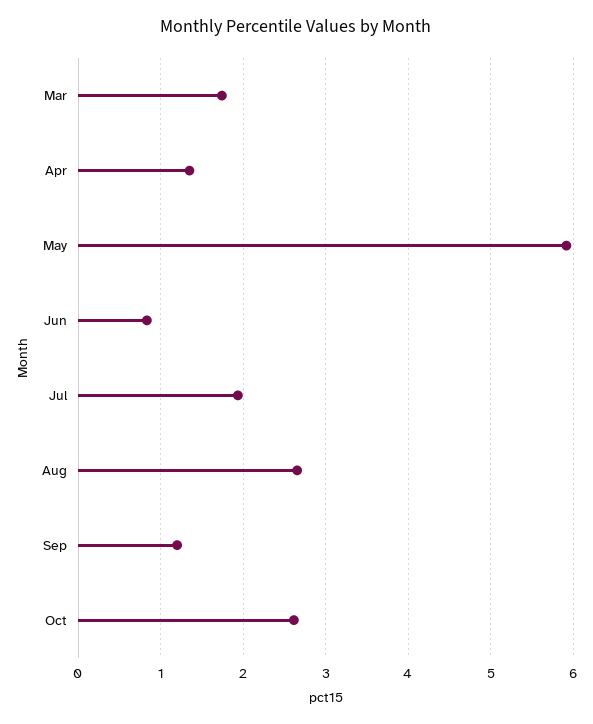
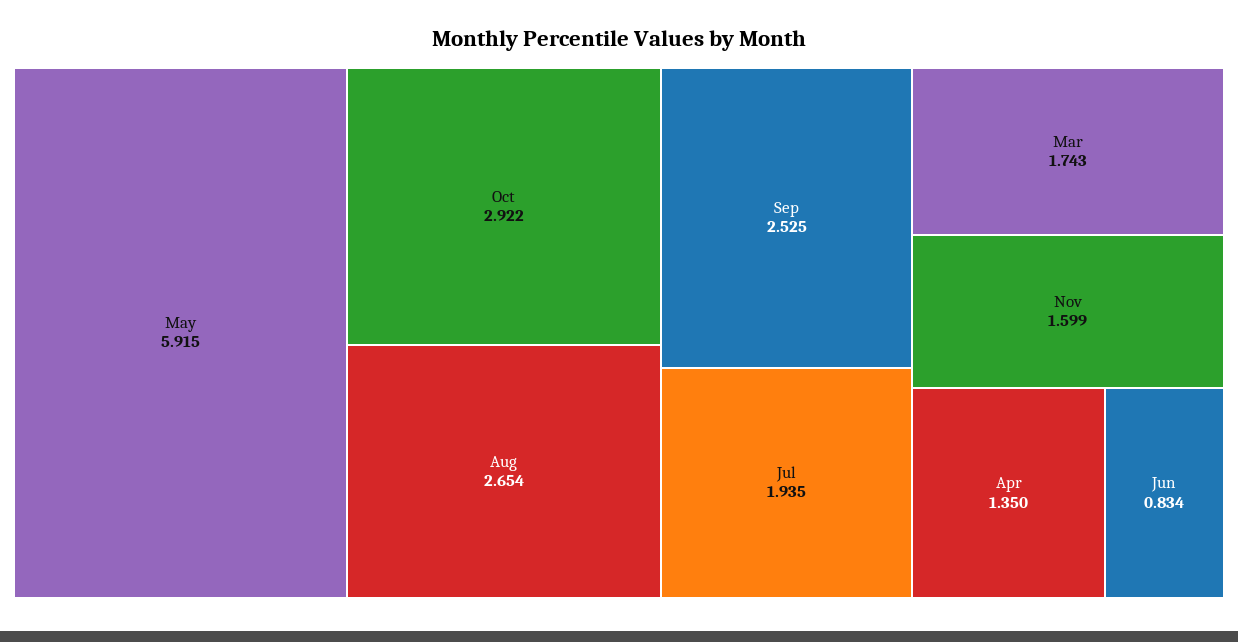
Sep: 1.2 -> 2.525
Oct: 2.6 -> 2.922
Nov: none -> 1.599

